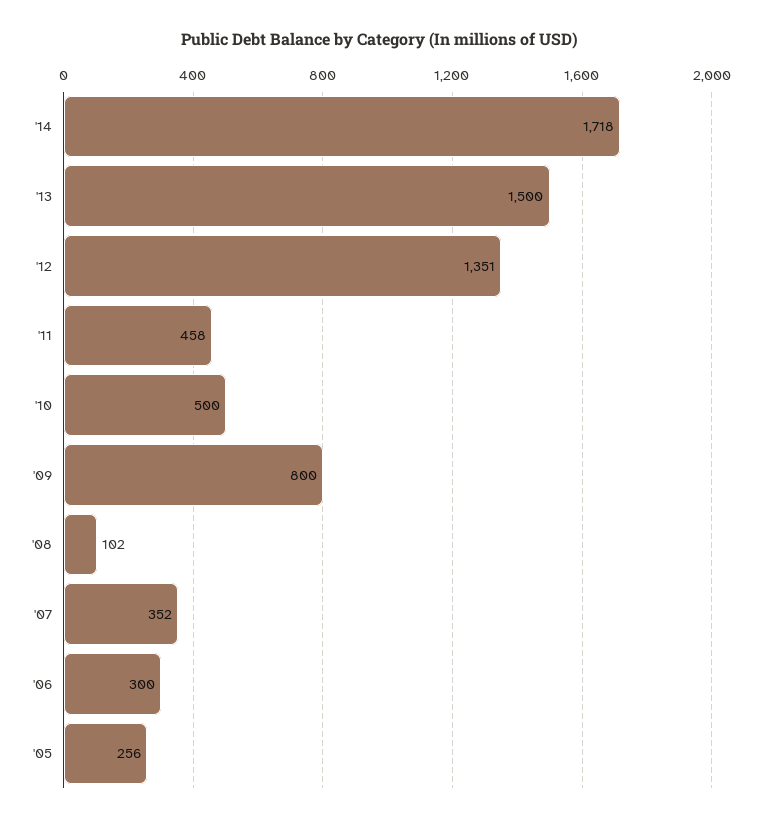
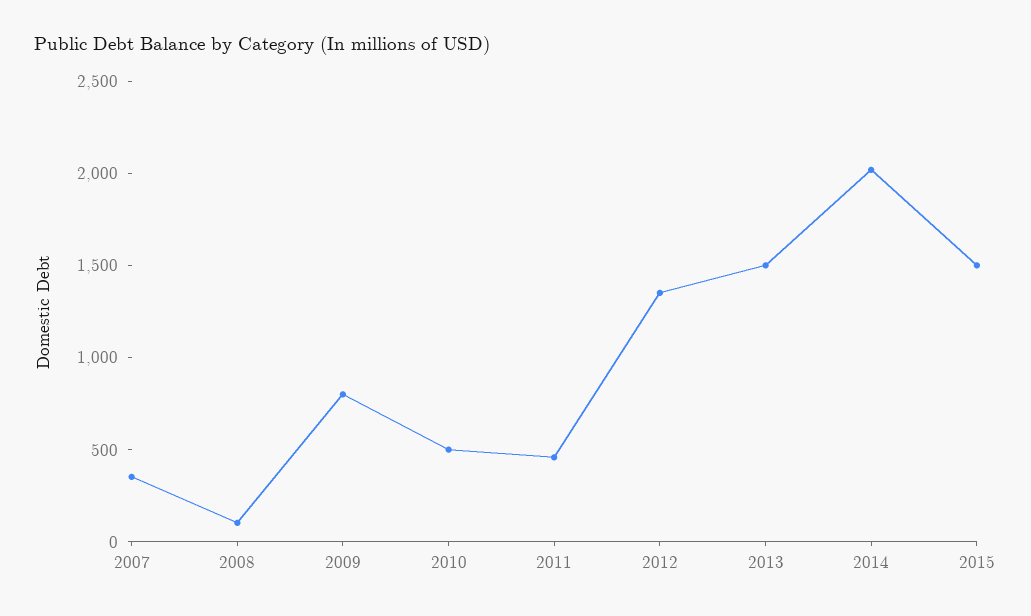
'14: 1718 -> 2000
'06: 300 -> none
'05: 256 -> none
2015: none -> 1500

